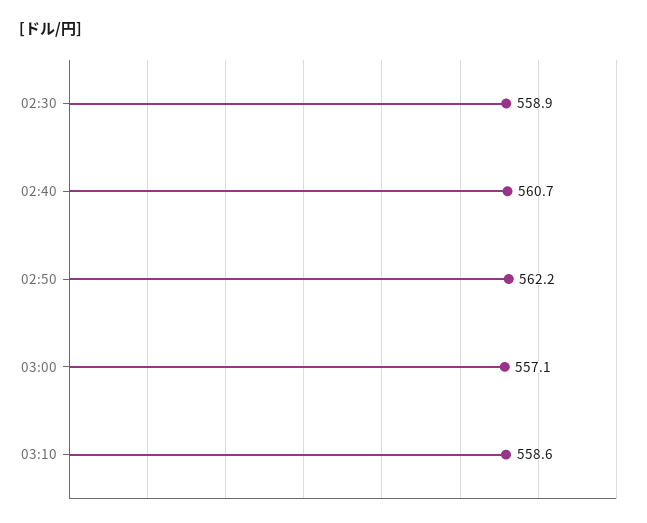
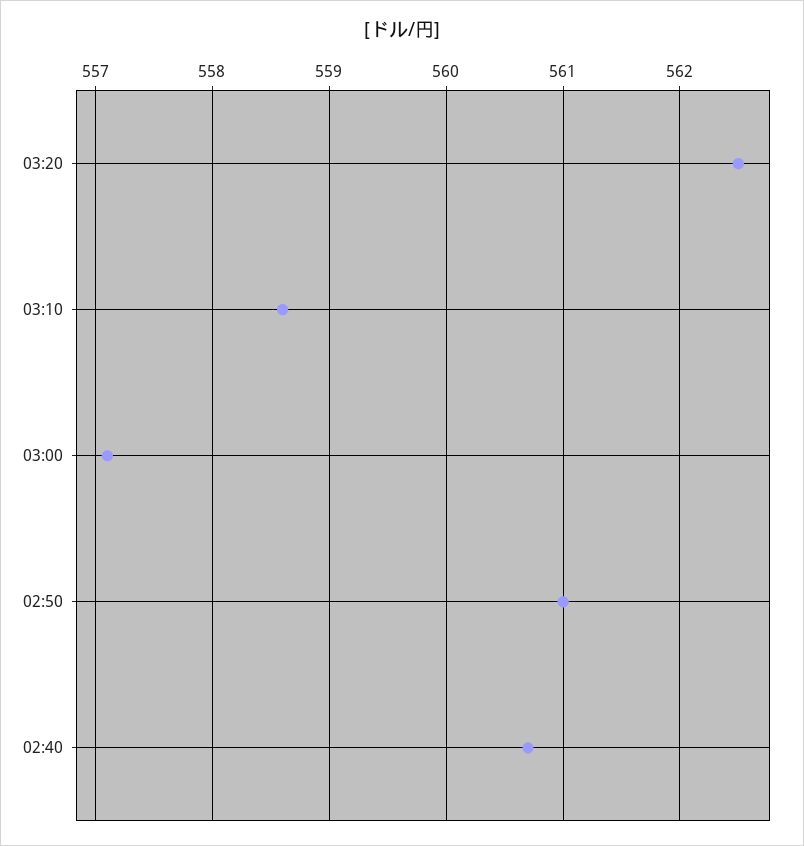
02:30: 558.9 -> none
02:50: 562.2 -> 561
03:20: none -> 562.5

